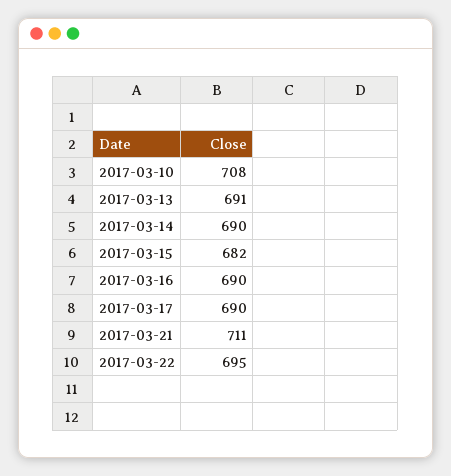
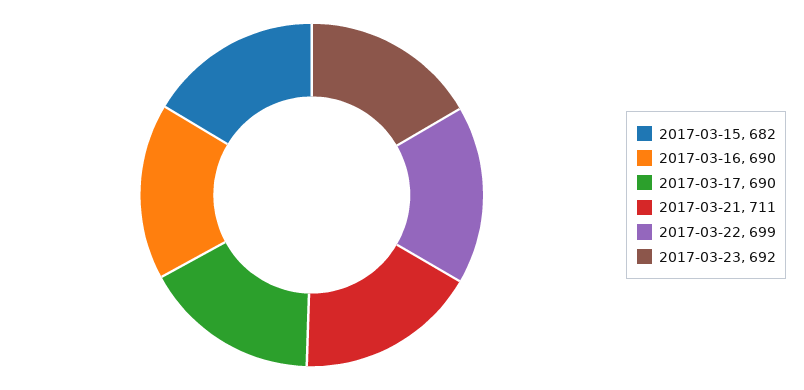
2017-03-10: 708 -> none
2017-03-13: 691 -> none
2017-03-14: 690 -> none
2017-03-22: 695 -> 699
2017-03-23: none -> 692

